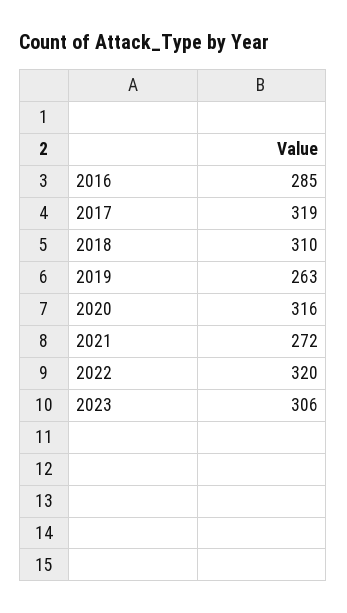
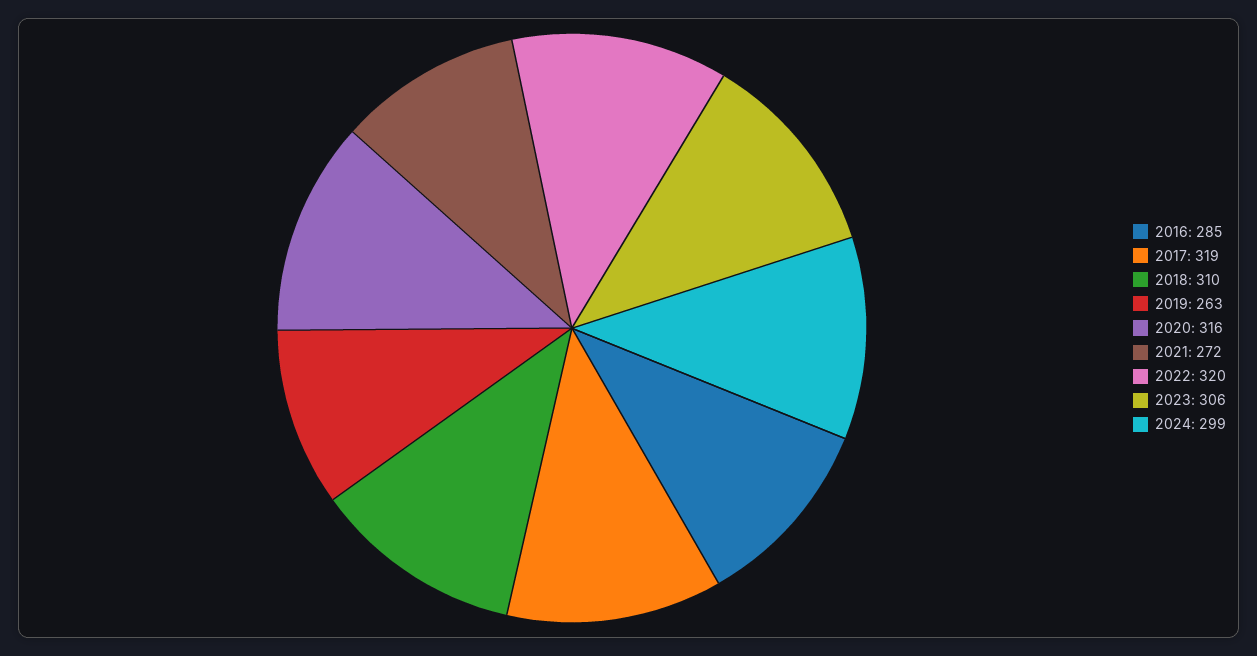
2024: none -> 299

